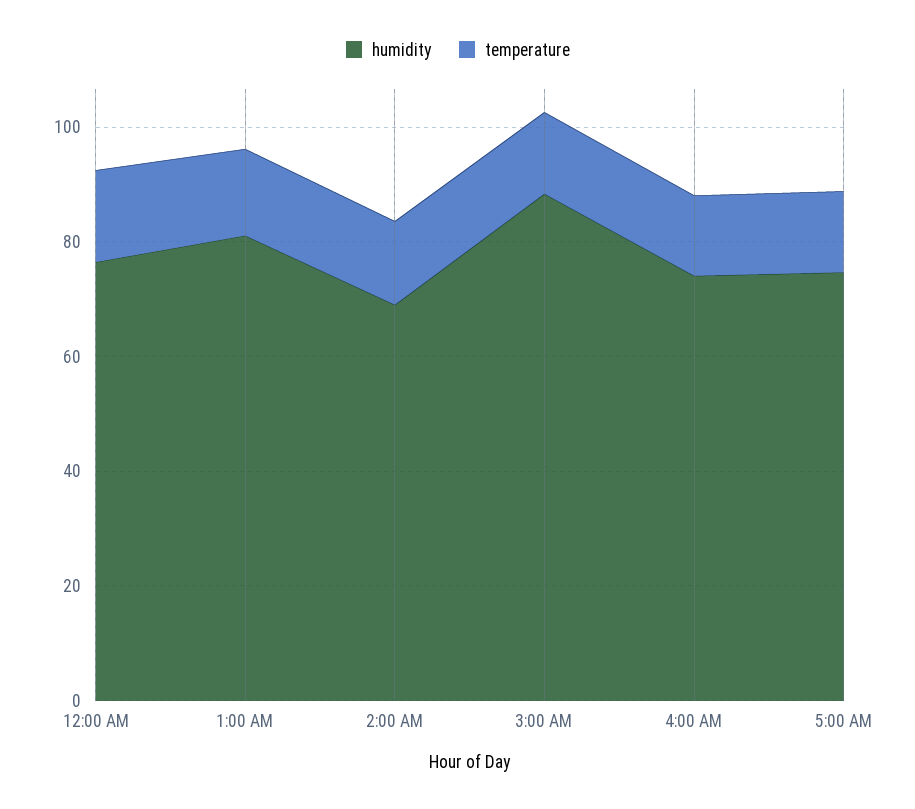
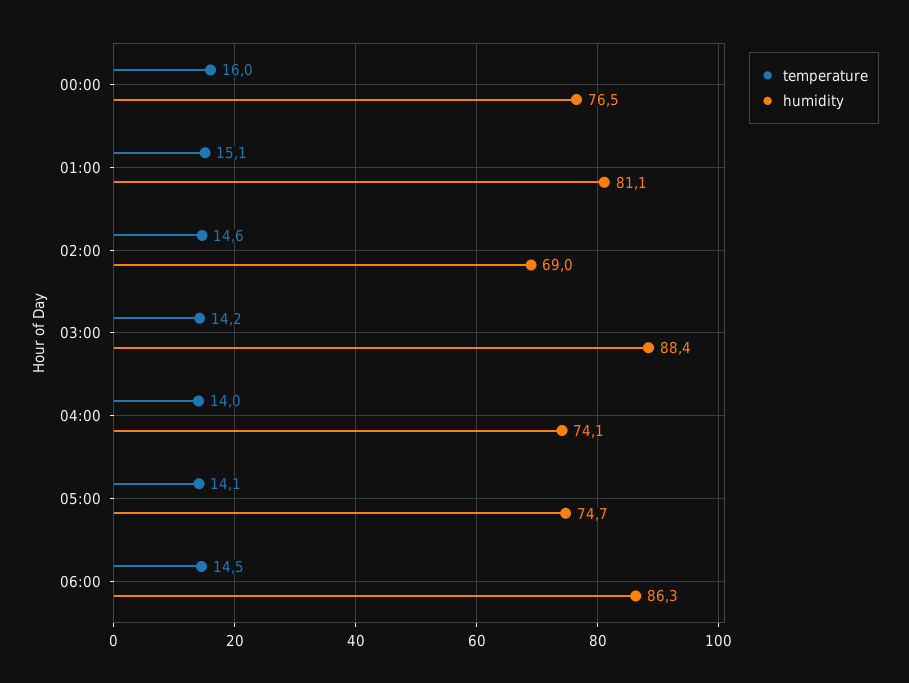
temperature, 06:00: none -> 14.5
humidity, 06:00: none -> 86.3

